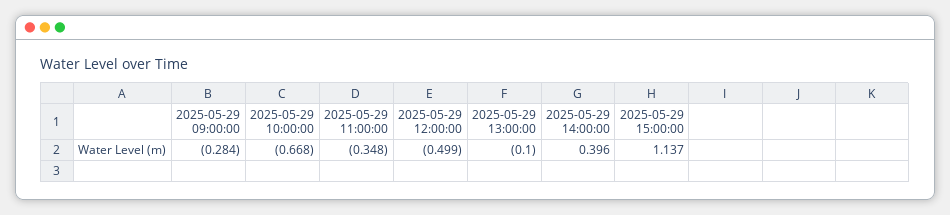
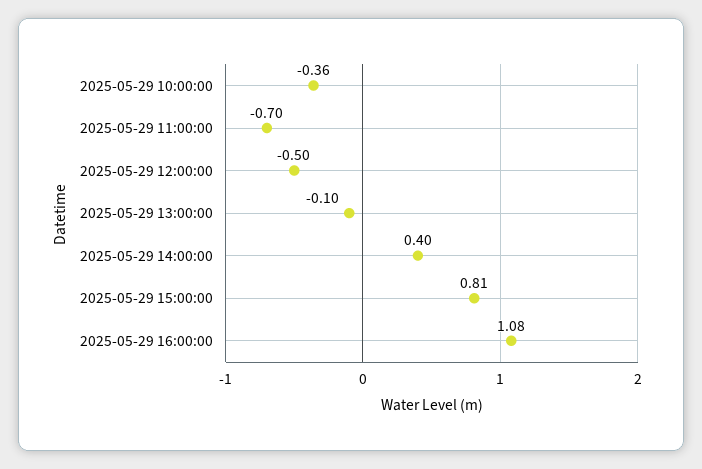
2025-05-29 09:00:00: -0.284 -> none
2025-05-29 10:00:00: -0.668 -> -0.36
2025-05-29 11:00:00: -0.348 -> -0.7
2025-05-29 15:00:00: 1.137 -> 0.81
2025-05-29 16:00:00: none -> 1.08

